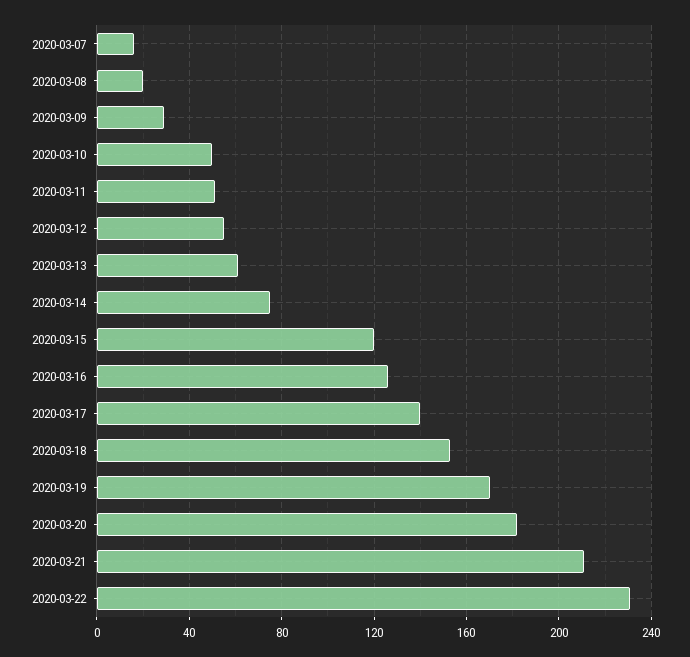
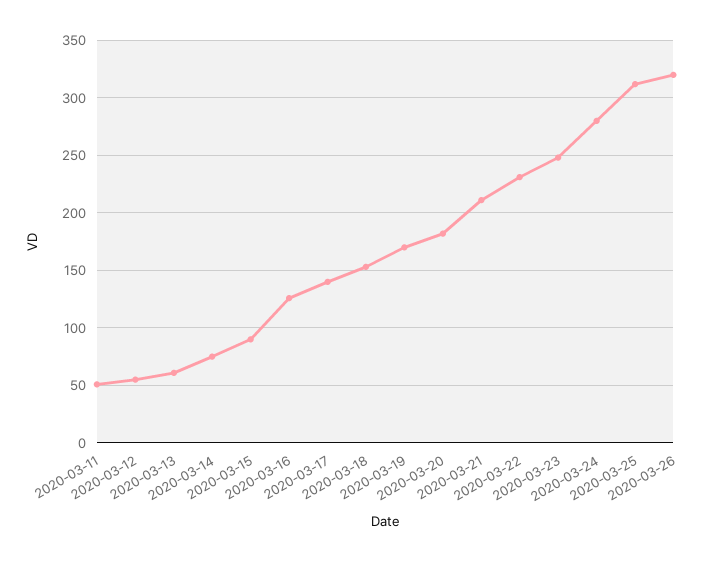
2020-03-07: 15 -> none
2020-03-08: 20 -> none
2020-03-09: 30 -> none
2020-03-10: 50 -> none
2020-03-15: 120 -> 90
2020-03-23: none -> 250
2020-03-24: none -> 280
2020-03-25: none -> 310
2020-03-26: none -> 320

